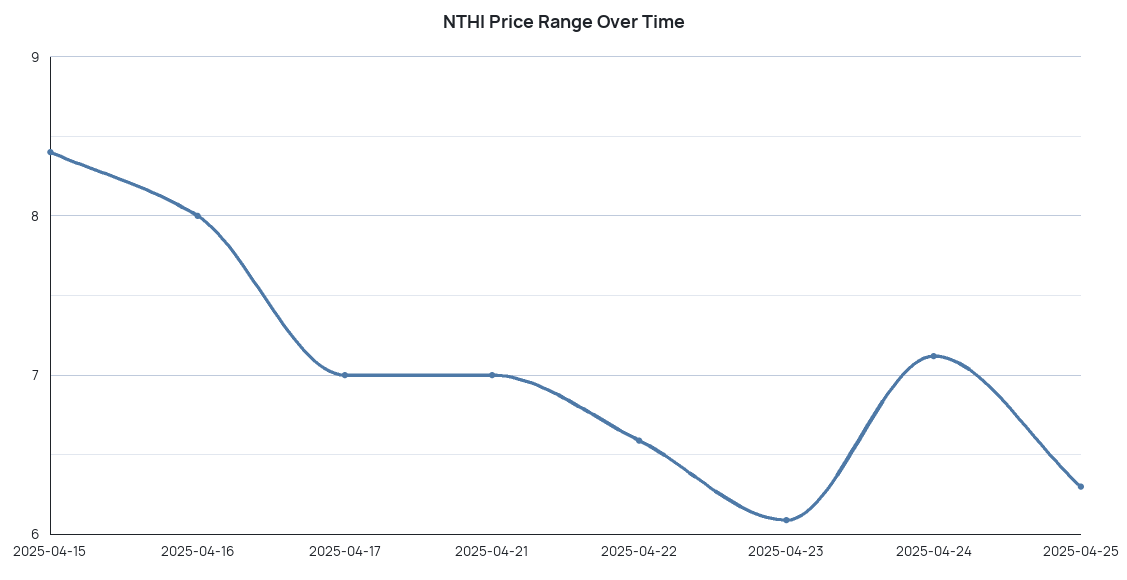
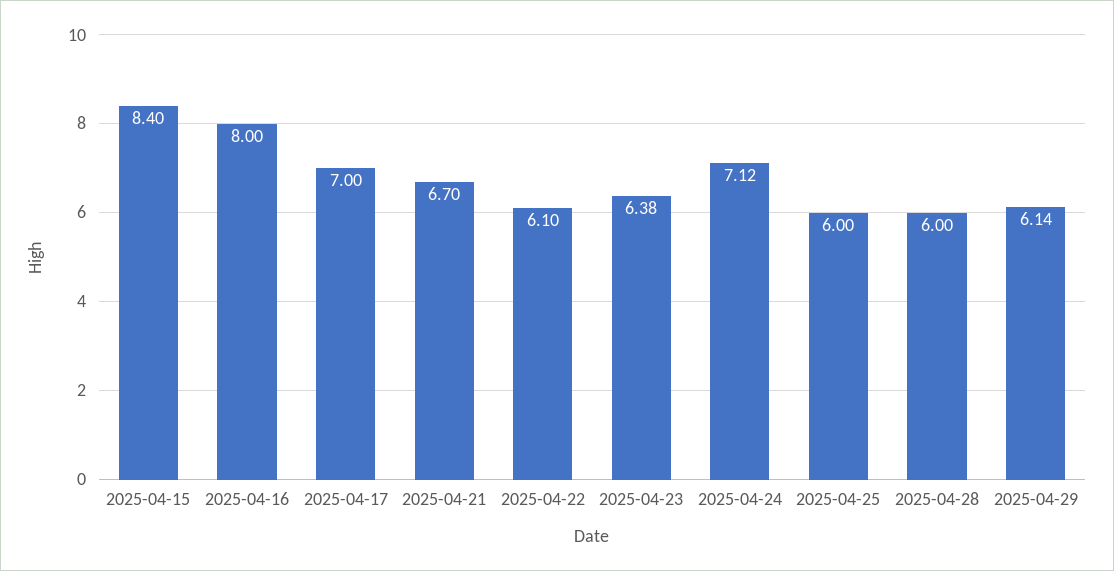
2025-04-21: 7 -> 6.7
2025-04-22: 6.6 -> 6.1
2025-04-23: 6.1 -> 6.38
2025-04-25: 6.3 -> 6
2025-04-28: none -> 6
2025-04-29: none -> 6.14

